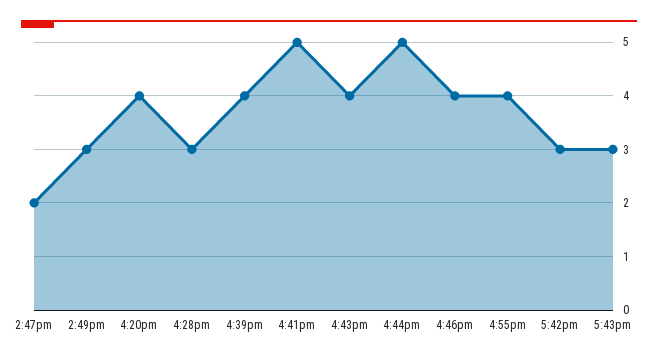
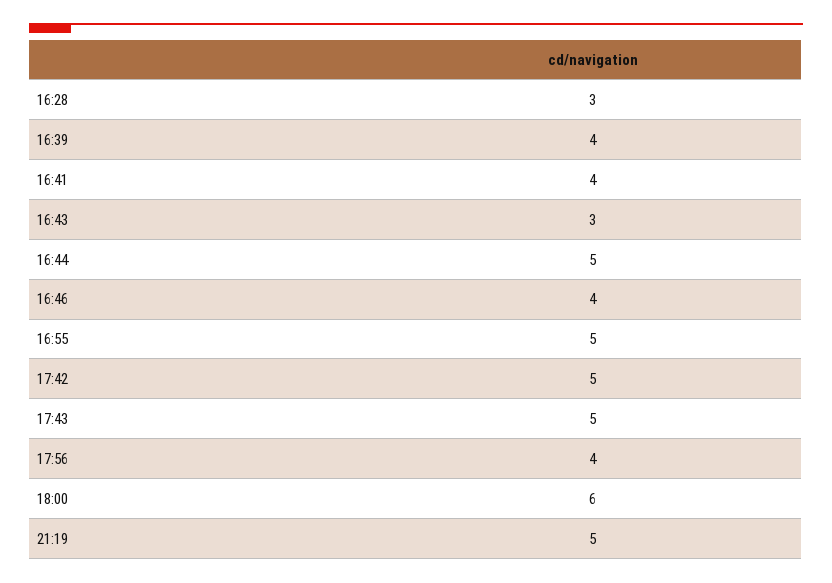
2:47pm: 2 -> none
2:49pm: 3 -> none
4:20pm: 4 -> none
4:41pm: 5 -> 4
4:43pm: 4 -> 3
4:55pm: 4 -> 5
5:42pm: 3 -> 5
5:43pm: 3 -> 5
17:56: none -> 4
18:00: none -> 6
21:19: none -> 5

